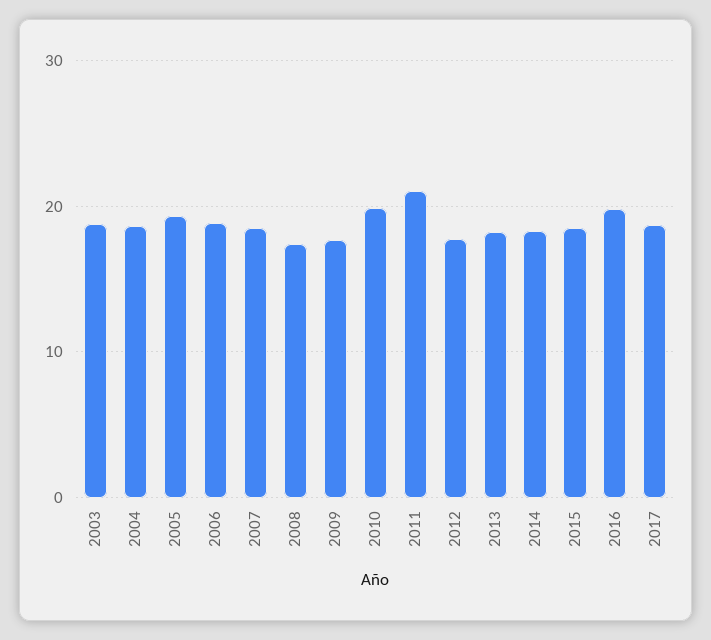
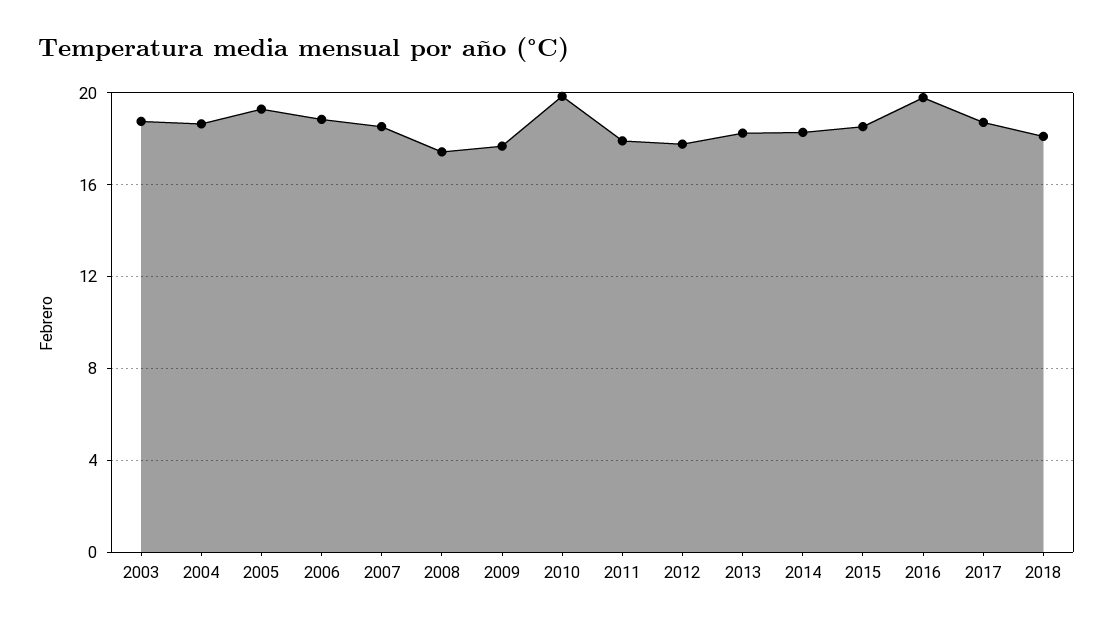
2011: 21 -> 18
2018: none -> 18

